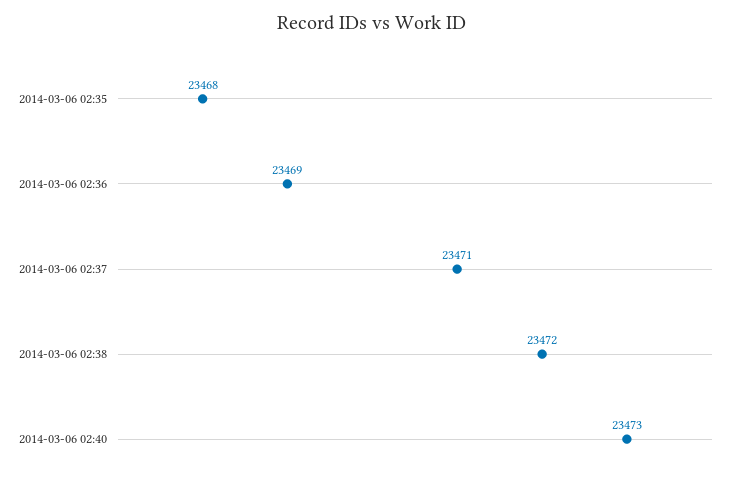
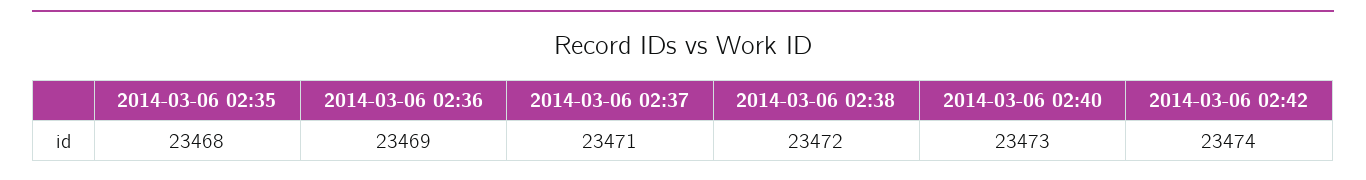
2014-03-06 02:42: none -> 23474

